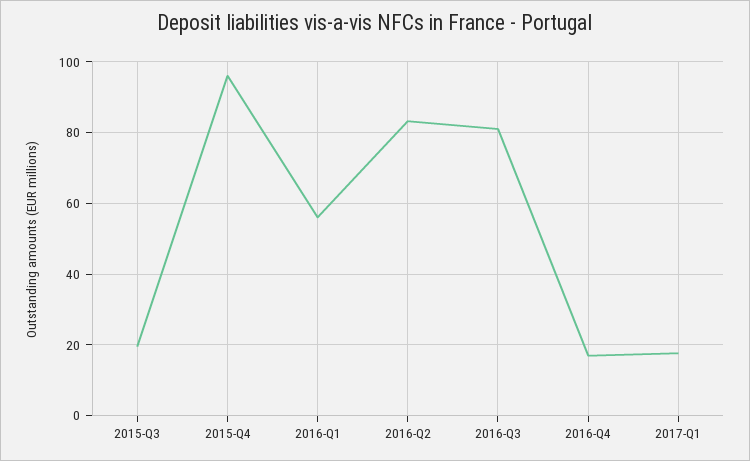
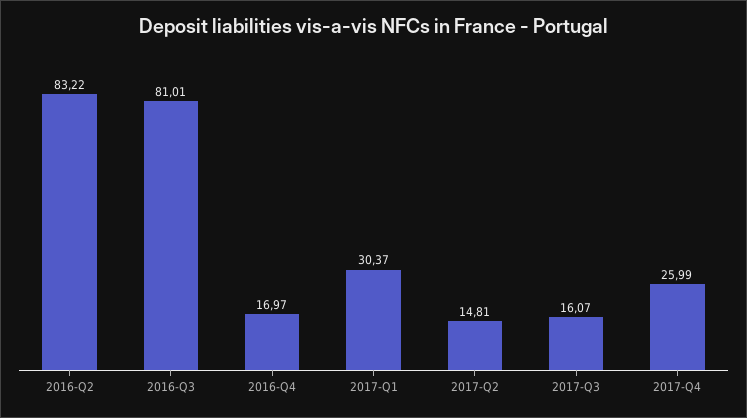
2015-Q3: 20 -> none
2015-Q4: 96 -> none
2016-Q1: 56 -> none
2017-Q1: 18 -> 30.37
2017-Q2: none -> 14.81
2017-Q3: none -> 16.07
2017-Q4: none -> 25.99

